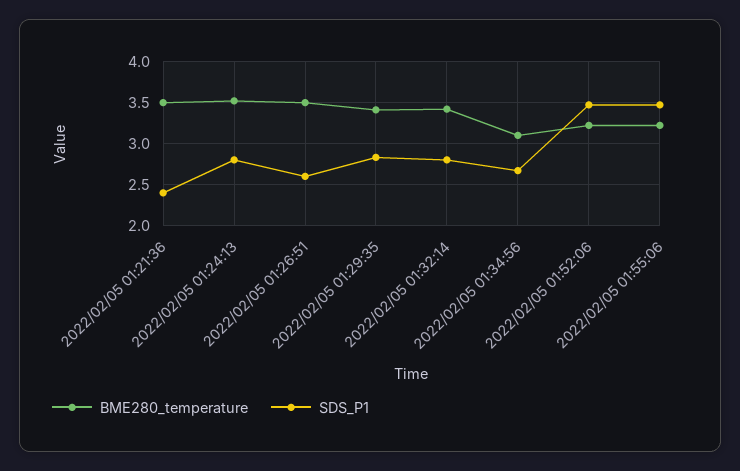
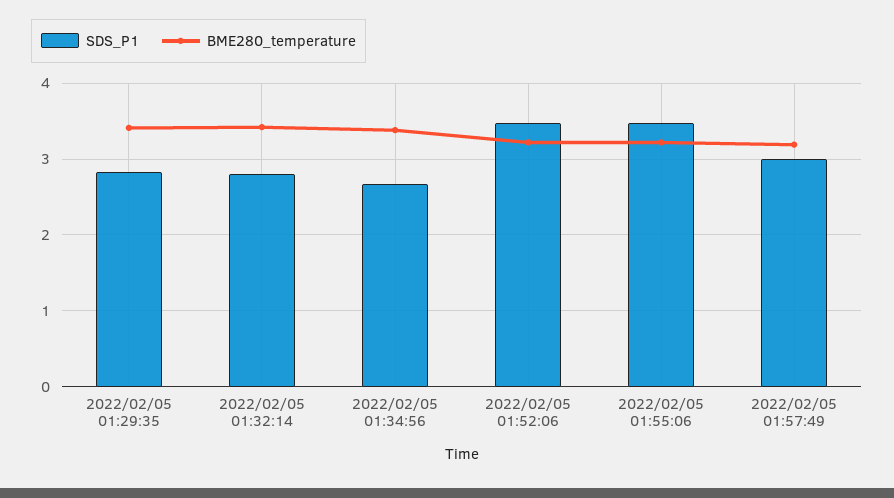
BME280_temperature, 2022/02/05 01:21:36: 3.5 -> none
SDS_P1, 2022/02/05 01:21:36: 2.4 -> none
BME280_temperature, 2022/02/05 01:24:13: 3.5 -> none
SDS_P1, 2022/02/05 01:24:13: 2.8 -> none
BME280_temperature, 2022/02/05 01:26:51: 3.5 -> none
SDS_P1, 2022/02/05 01:26:51: 2.6 -> none
BME280_temperature, 2022/02/05 01:34:56: 3.1 -> 3.4
SDS_P1, 2022/02/05 01:57:49: none -> 3
BME280_temperature, 2022/02/05 01:57:49: none -> 3.2

